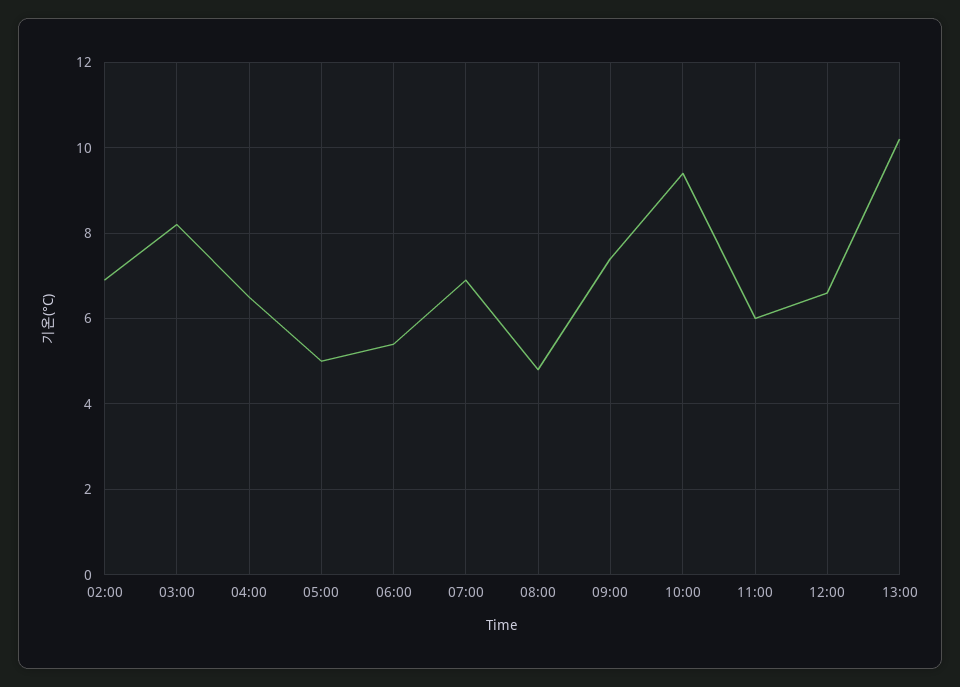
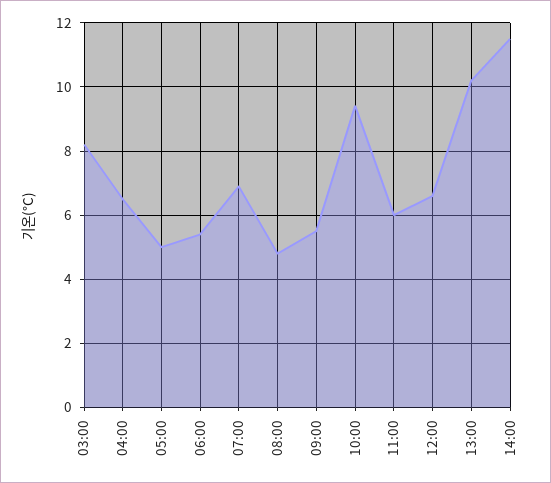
02:00: 7 -> none
09:00: 7.5 -> 5.5
14:00: none -> 11.5

